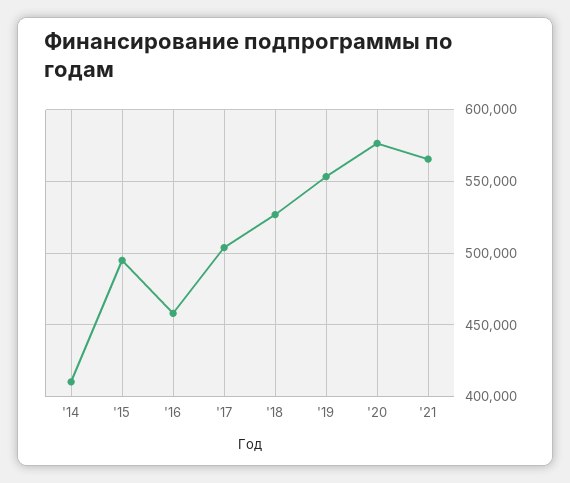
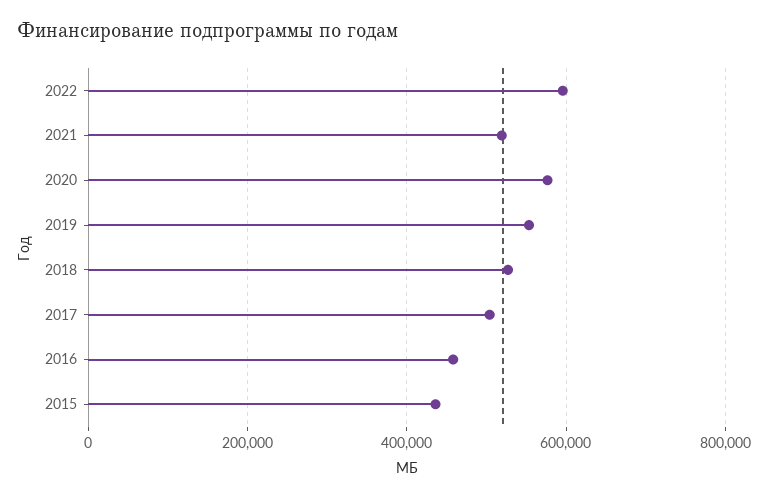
'14: 410000 -> none
'15: 495000 -> 440000
'21: 565000 -> 520000
2022: none -> 600000

